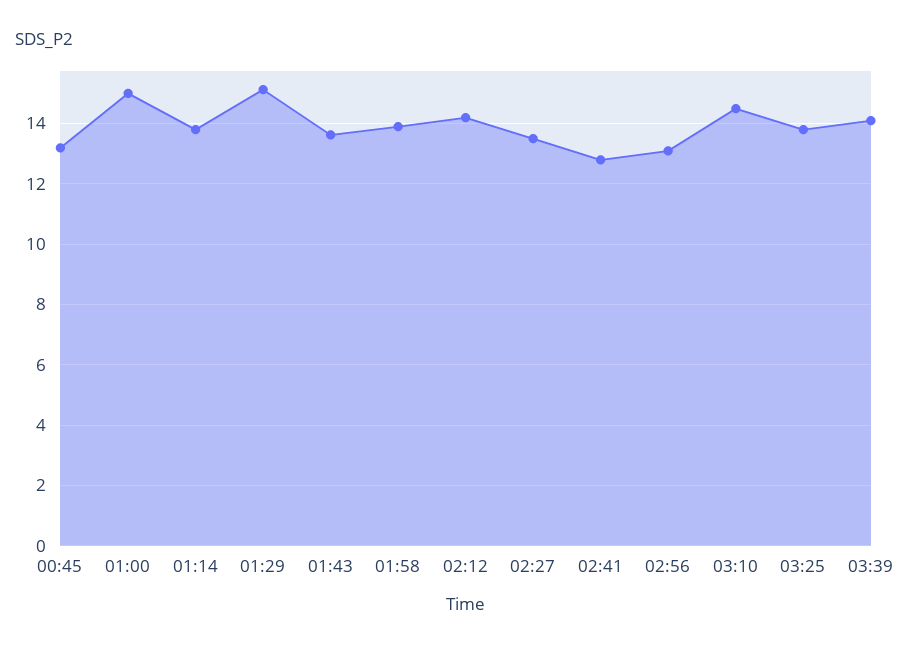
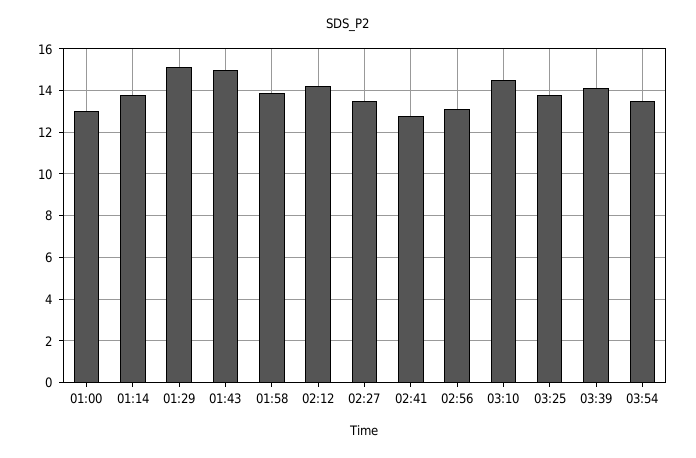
00:45: 13.2 -> none
01:00: 15 -> 13
01:43: 13.6 -> 15
03:54: none -> 13.5

